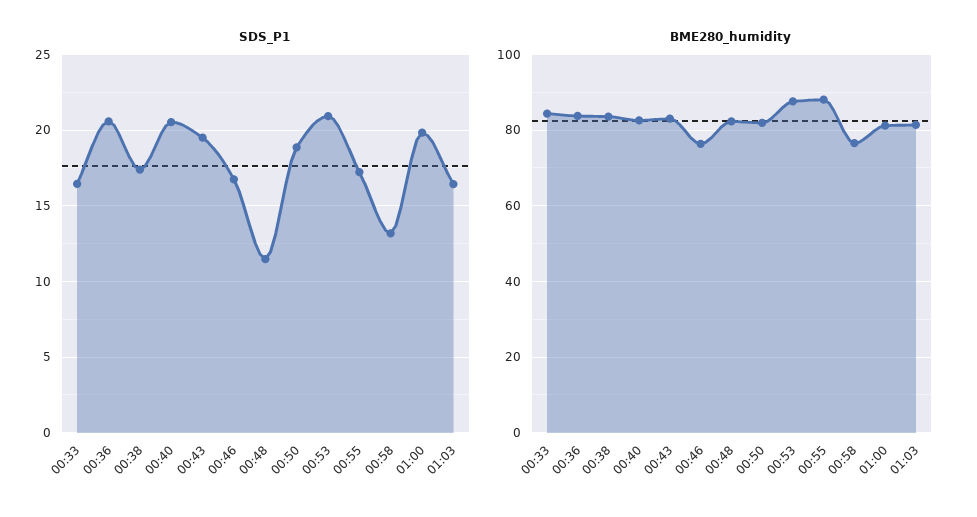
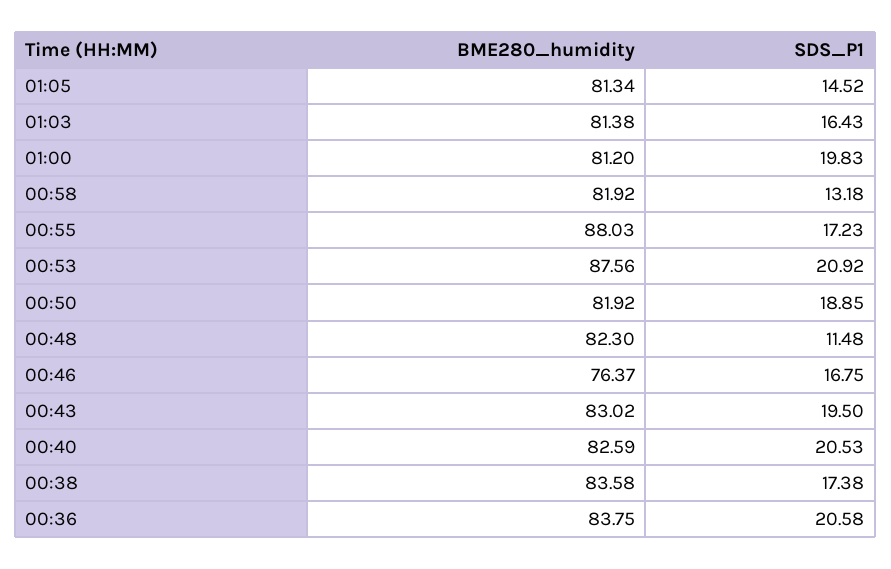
SDS_P1, 00:33: 16.5 -> none
BME280_humidity, 00:33: 84 -> none
BME280_humidity, 00:58: 76 -> 81.92
BME280_humidity, 01:05: none -> 81.34
SDS_P1, 01:05: none -> 14.52

